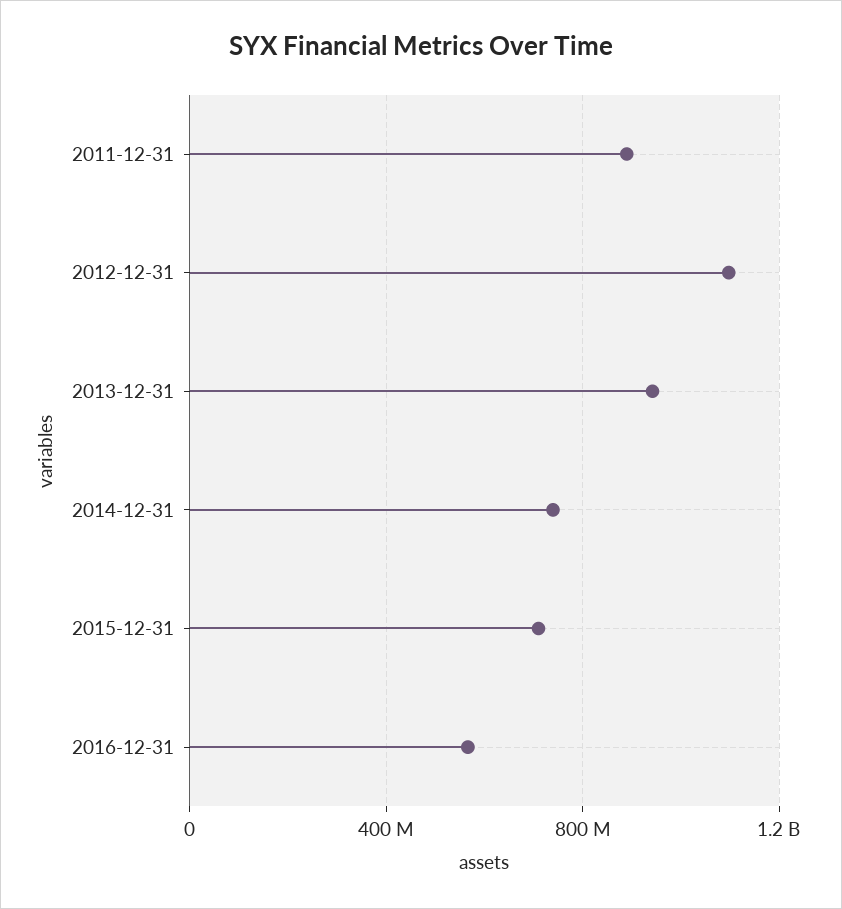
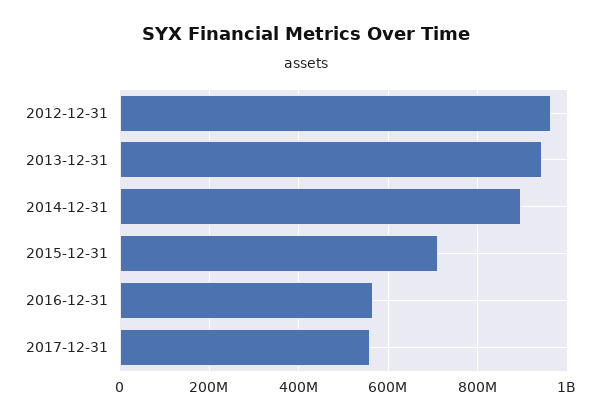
2011-12-31: 900000000 -> none
2012-12-31: 1100000000 -> 960000000
2014-12-31: 750000000 -> 900000000
2017-12-31: none -> 560000000

